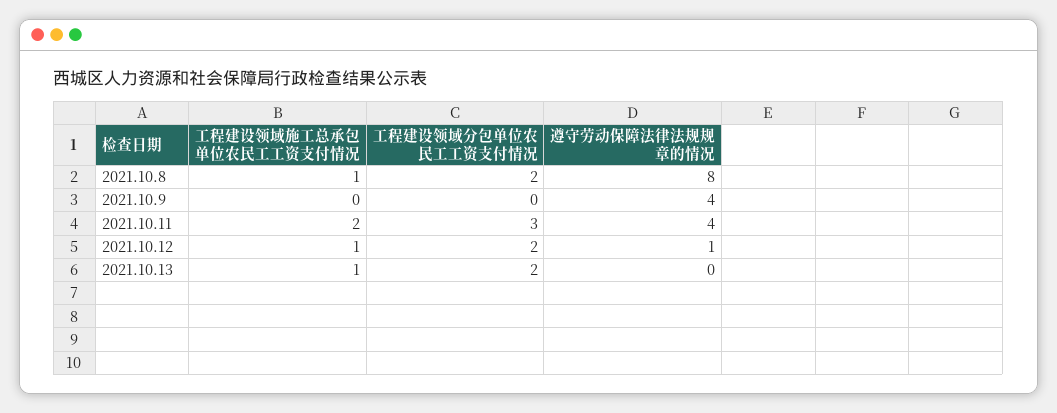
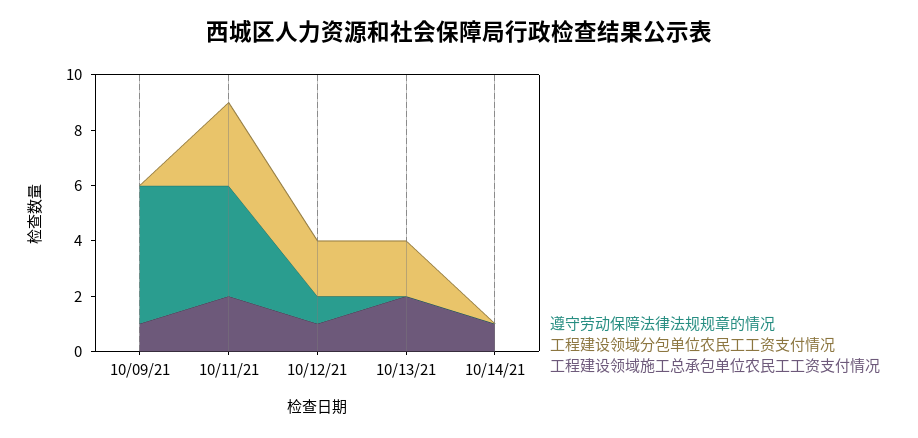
工程建设领域施工总承包单位农民工工资支付情况, 2021.10.8: 1 -> none
工程建设领域分包单位农民工工资支付情况, 2021.10.8: 2 -> none
遵守劳动保障法律法规规章的情况, 2021.10.8: 8 -> none
工程建设领域施工总承包单位农民工工资支付情况, 2021.10.9: 0 -> 1
遵守劳动保障法律法规规章的情况, 2021.10.9: 4 -> 5
工程建设领域施工总承包单位农民工工资支付情况, 2021.10.13: 1 -> 2
遵守劳动保障法律法规规章的情况, 10/14/21: none -> 0
工程建设领域分包单位农民工工资支付情况, 10/14/21: none -> 0
工程建设领域施工总承包单位农民工工资支付情况, 10/14/21: none -> 1

